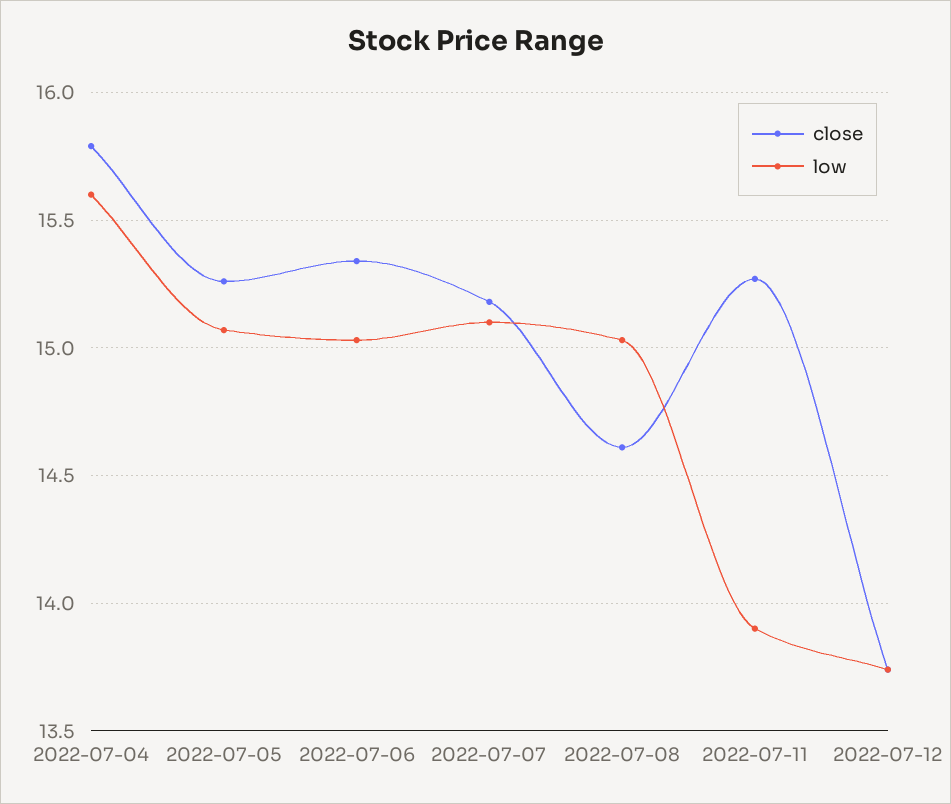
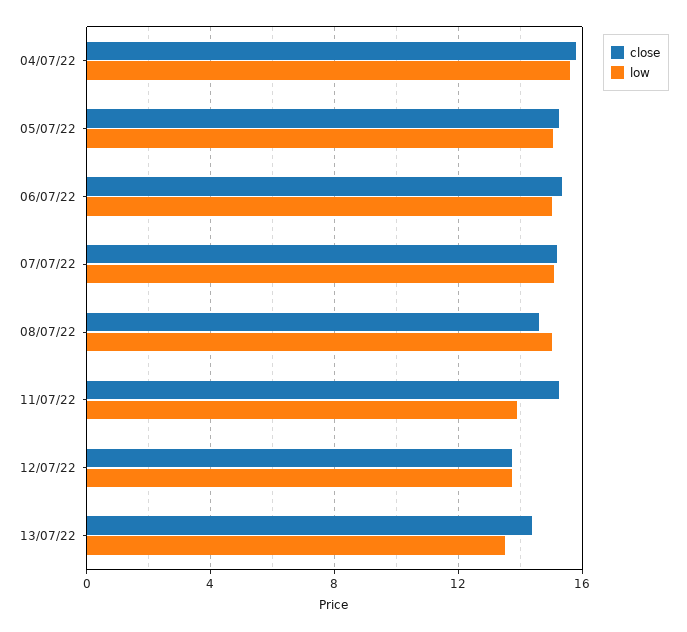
close, 13/07/22: none -> 14.5
low, 13/07/22: none -> 13.5

